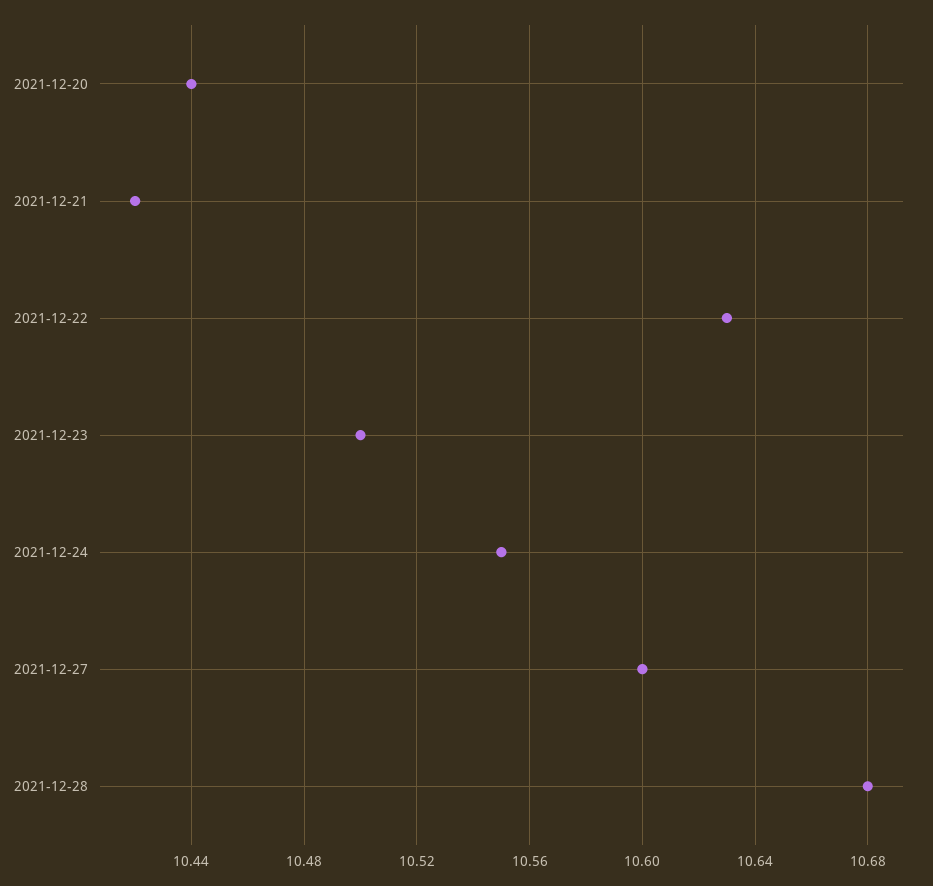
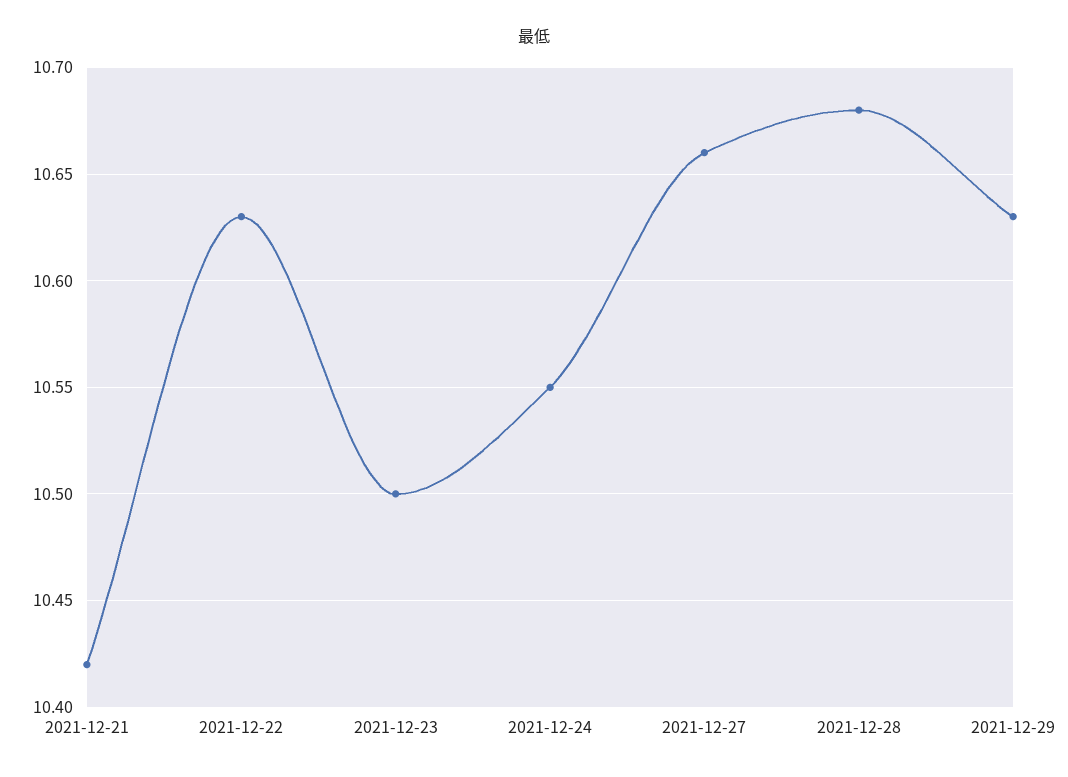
2021-12-20: 10.44 -> none
2021-12-27: 10.6 -> 10.66
2021-12-29: none -> 10.63

